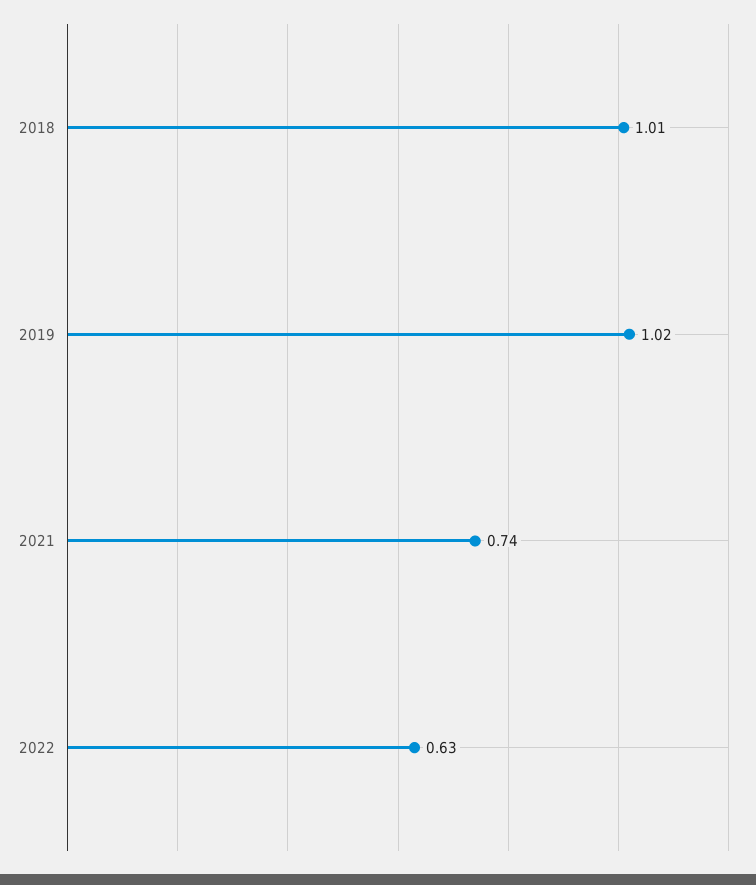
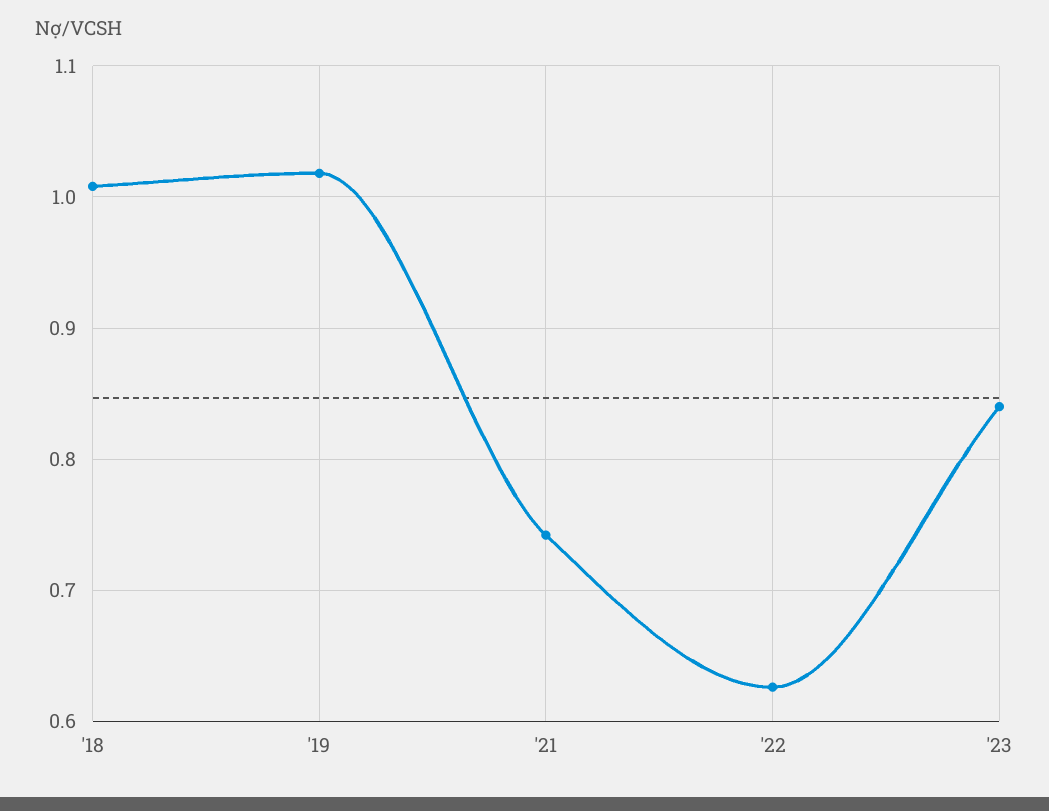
'23: none -> 0.84

